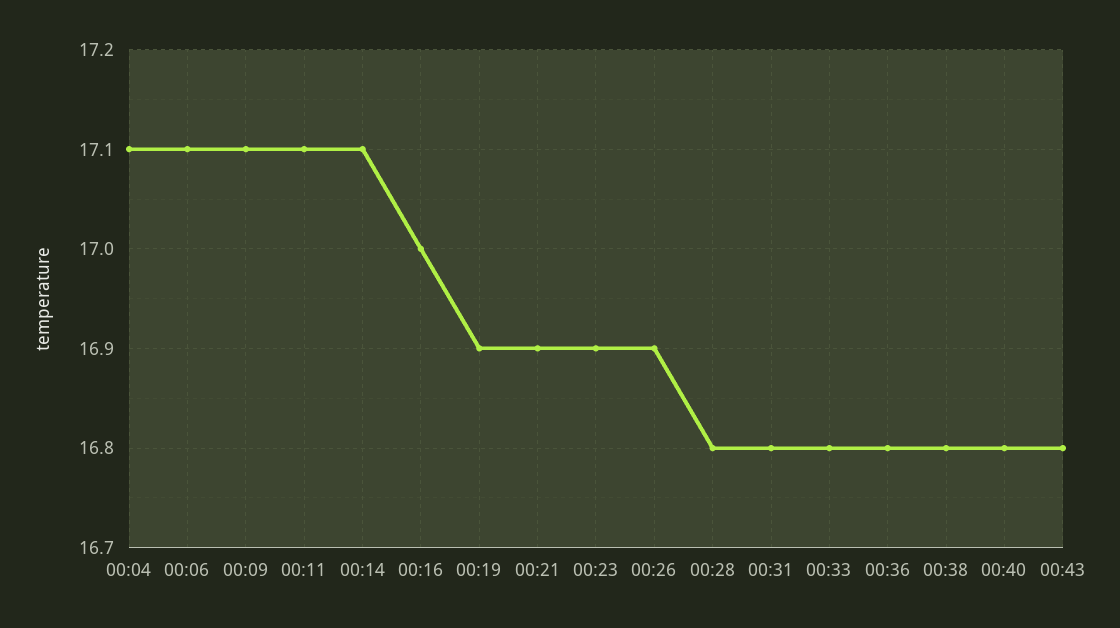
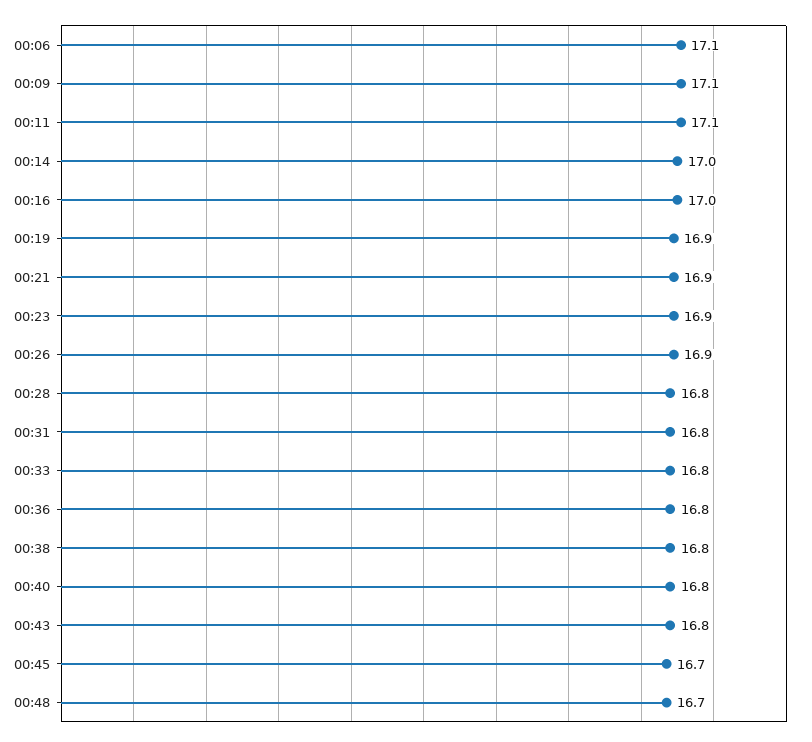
00:04: 17.1 -> none
00:14: 17.1 -> 17
00:45: none -> 16.7
00:48: none -> 16.7

